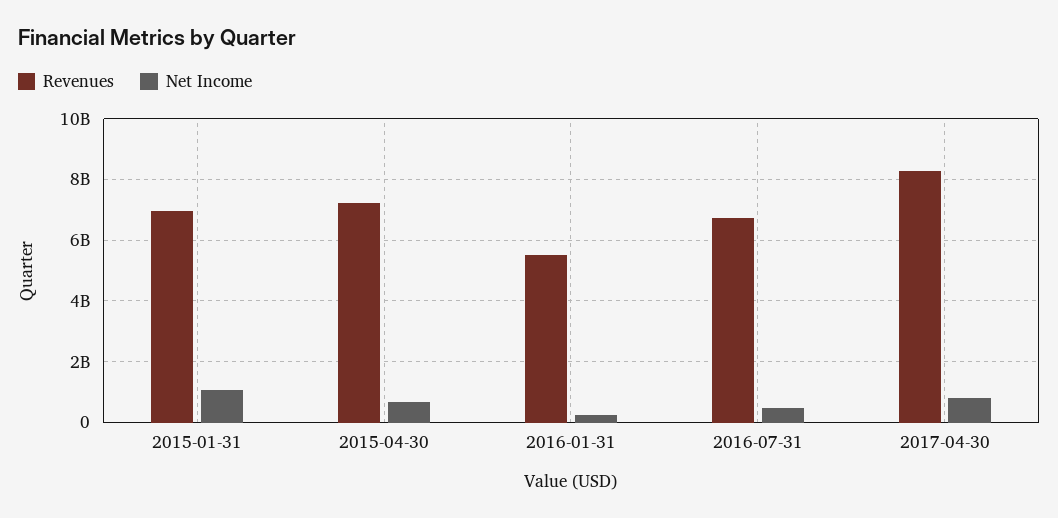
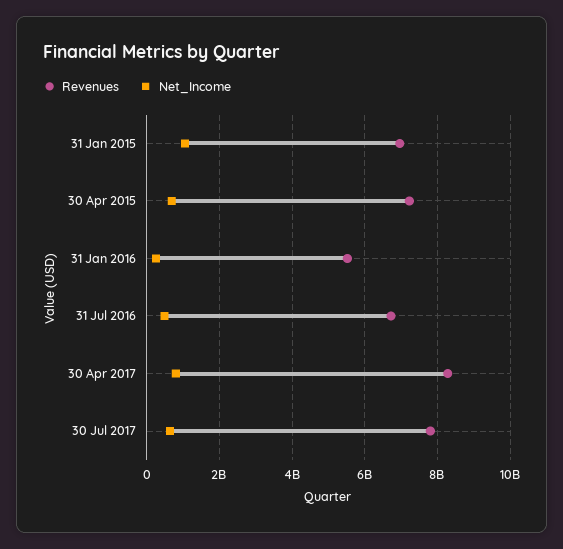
Revenues, 30 Jul 2017: none -> 7800000000
Net Income, 30 Jul 2017: none -> 600000000

